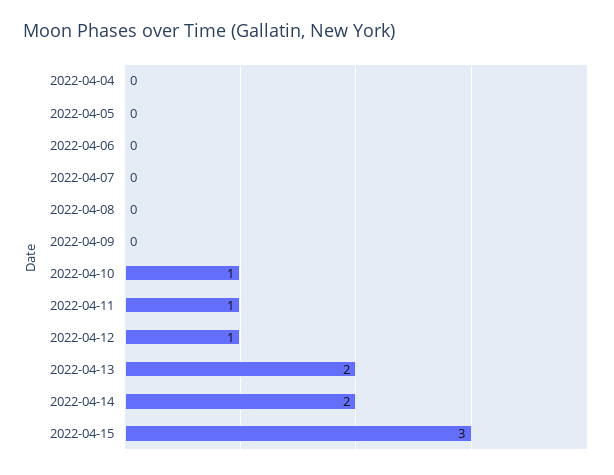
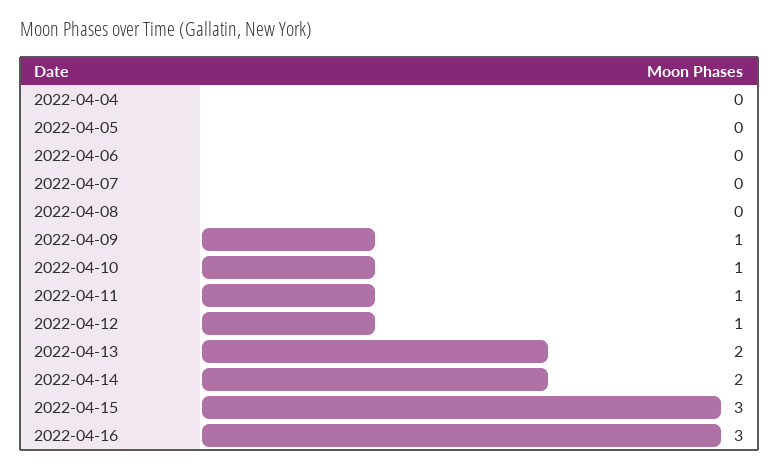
2022-04-09: 0 -> 1
2022-04-16: none -> 3

